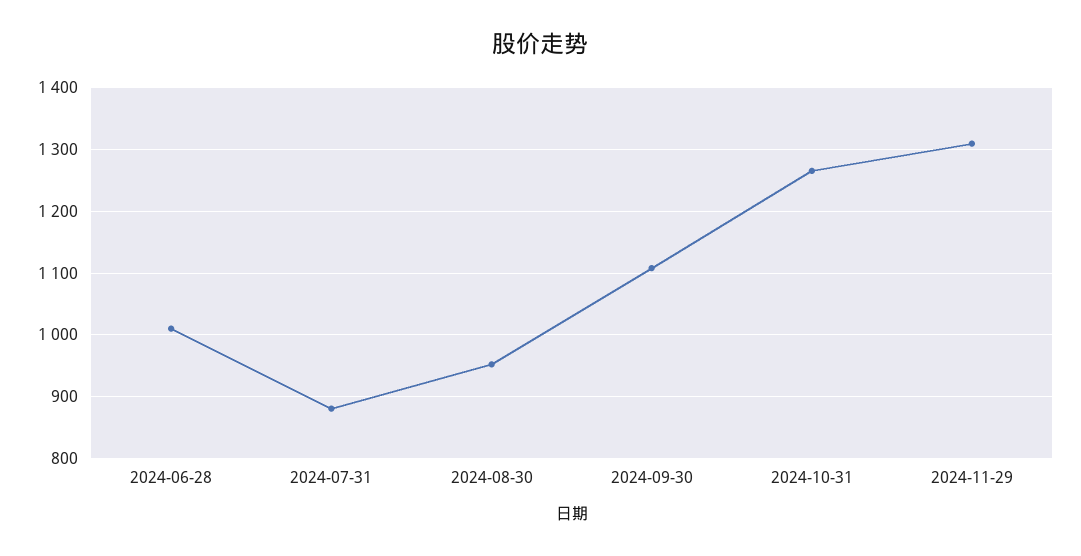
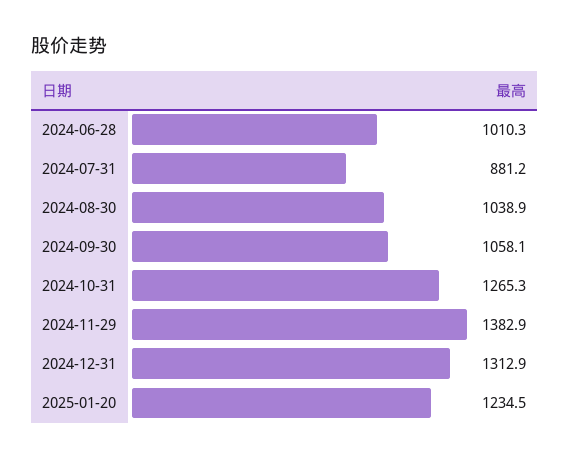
2024-08-30: 950 -> 1038.9
2024-09-30: 1110 -> 1058.1
2024-11-29: 1310 -> 1382.9
2024-12-31: none -> 1312.9
2025-01-20: none -> 1234.5

